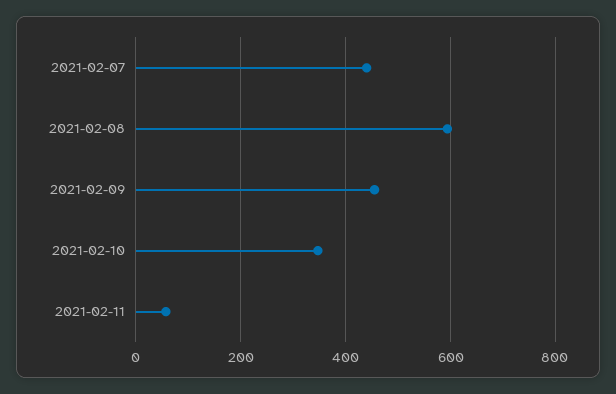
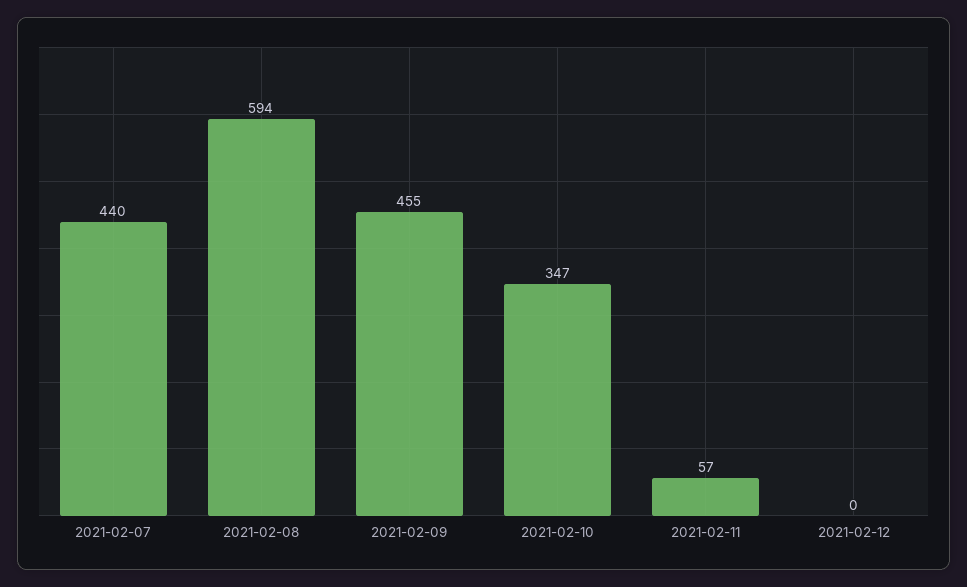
2021-02-12: none -> 0

